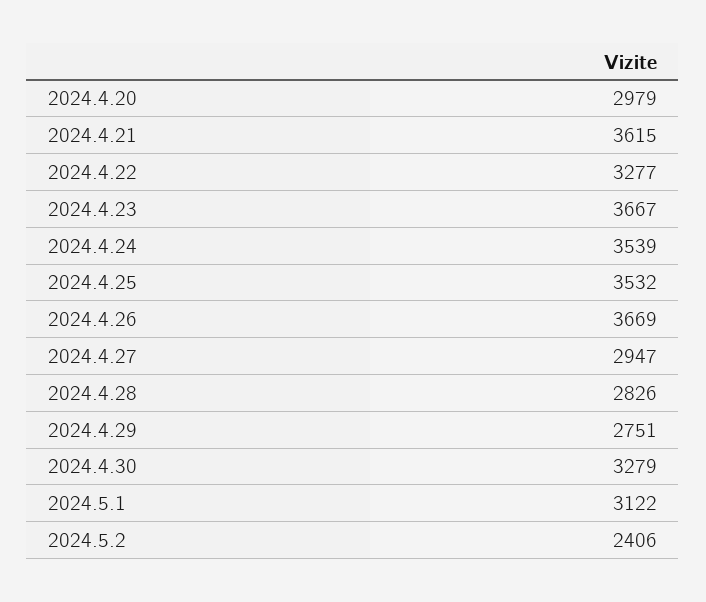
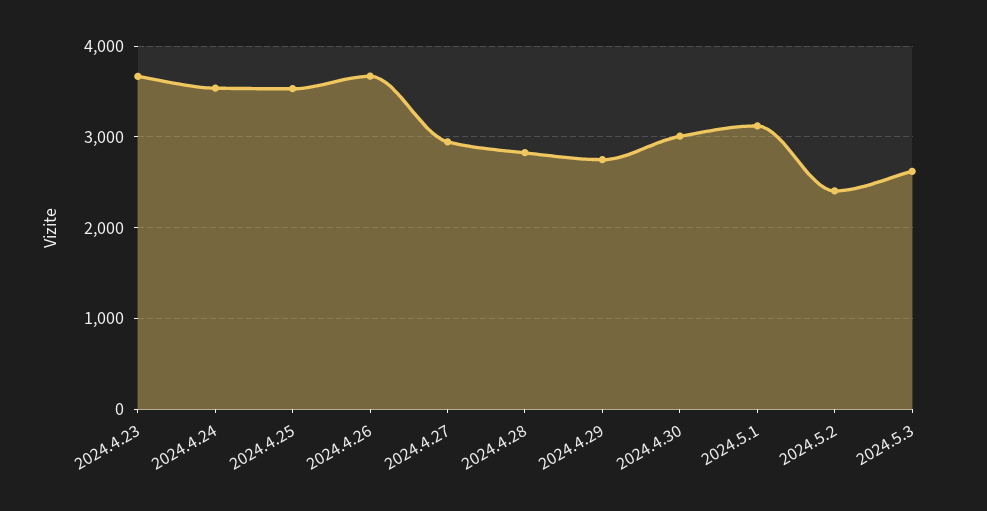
2024.4.20: 2979 -> none
2024.4.21: 3615 -> none
2024.4.22: 3277 -> none
2024.4.30: 3279 -> 3000
2024.5.3: none -> 2600

